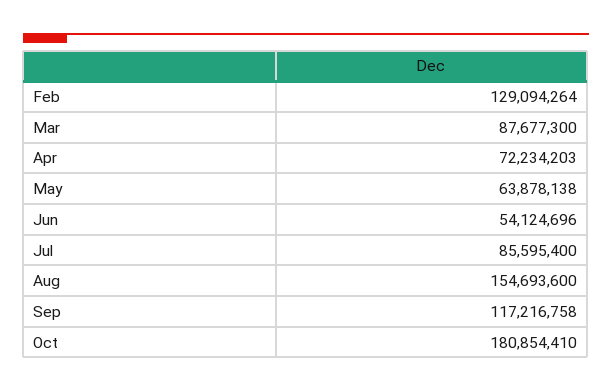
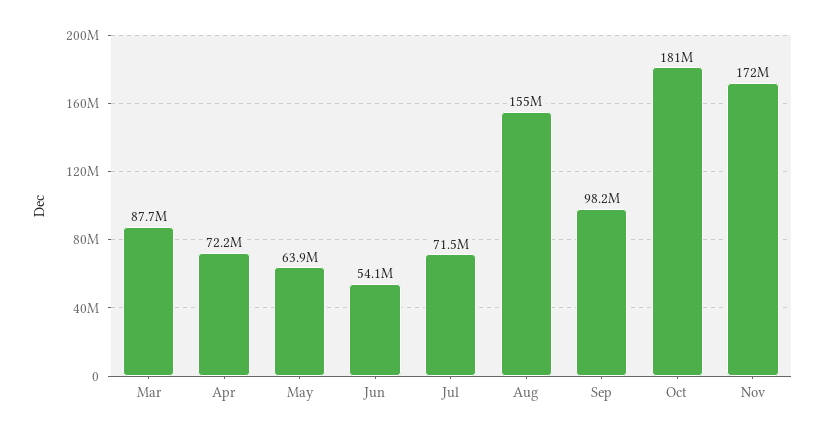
Feb: 129094264 -> none
Jul: 85595400 -> 71500000
Sep: 117216758 -> 98200000
Nov: none -> 172000000

